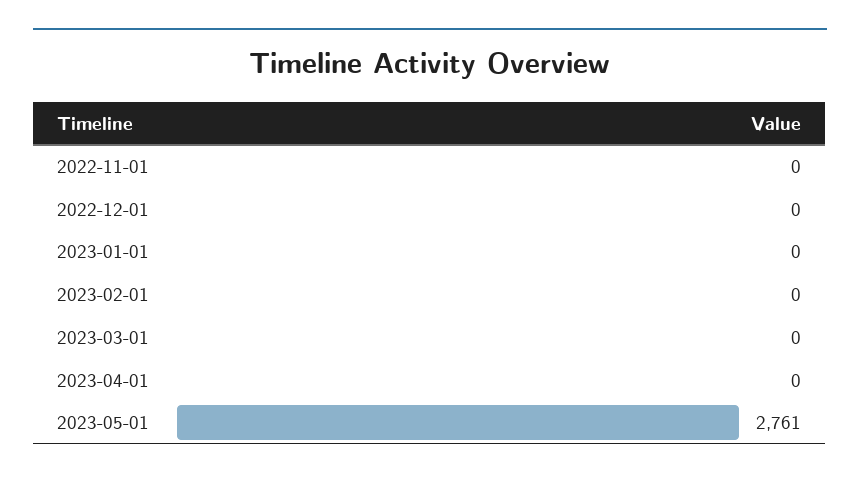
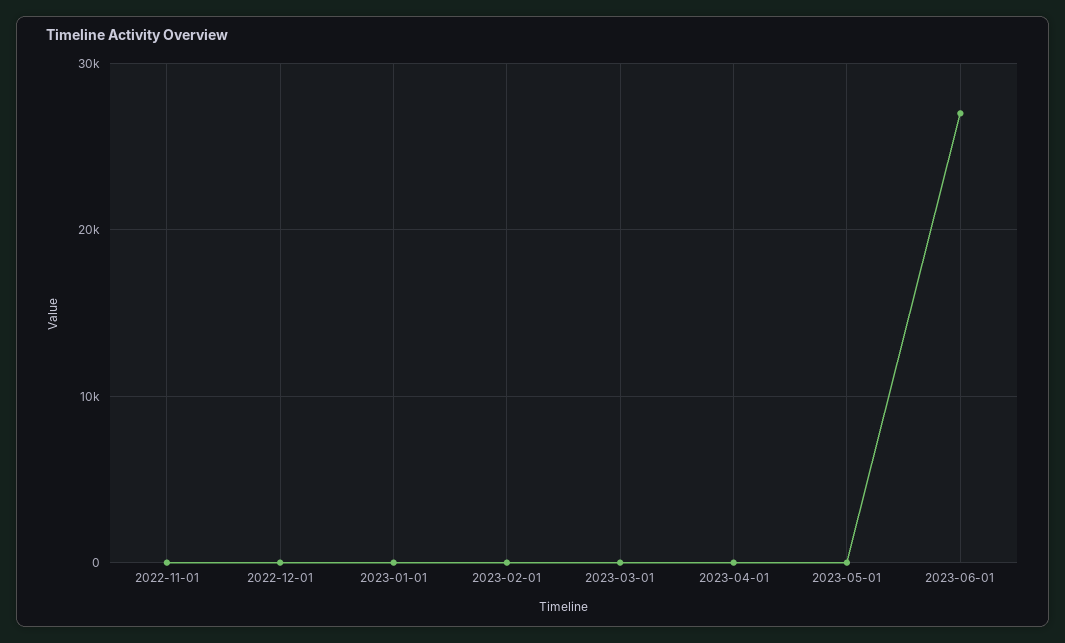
2023-05-01: 2761 -> 0
2023-06-01: none -> 27000

